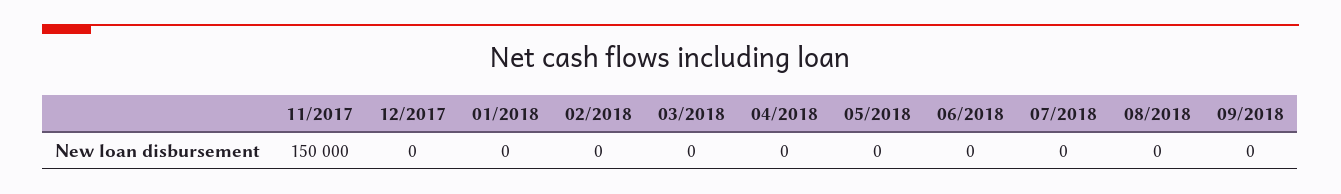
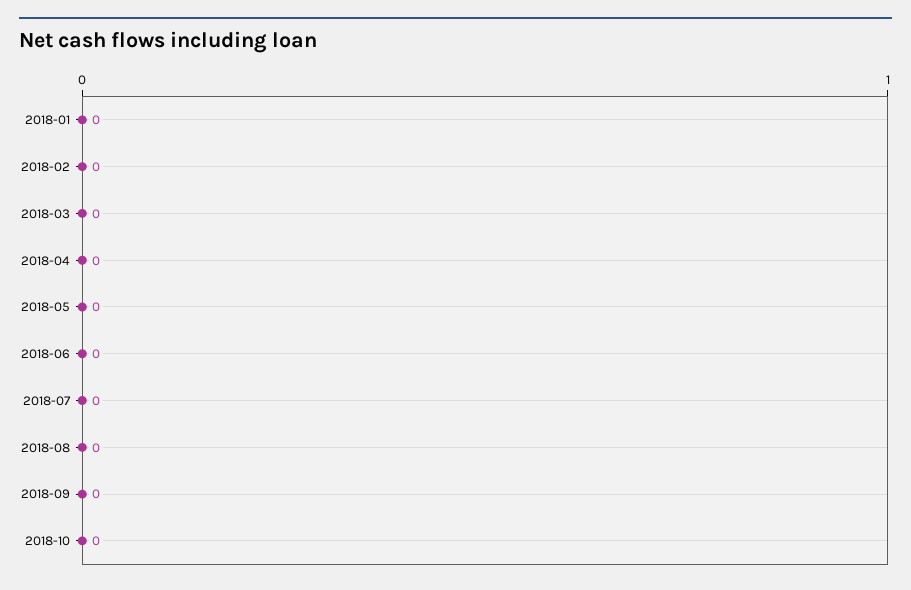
11/2017: 150000 -> none
12/2017: 0 -> none
2018-10: none -> 0

